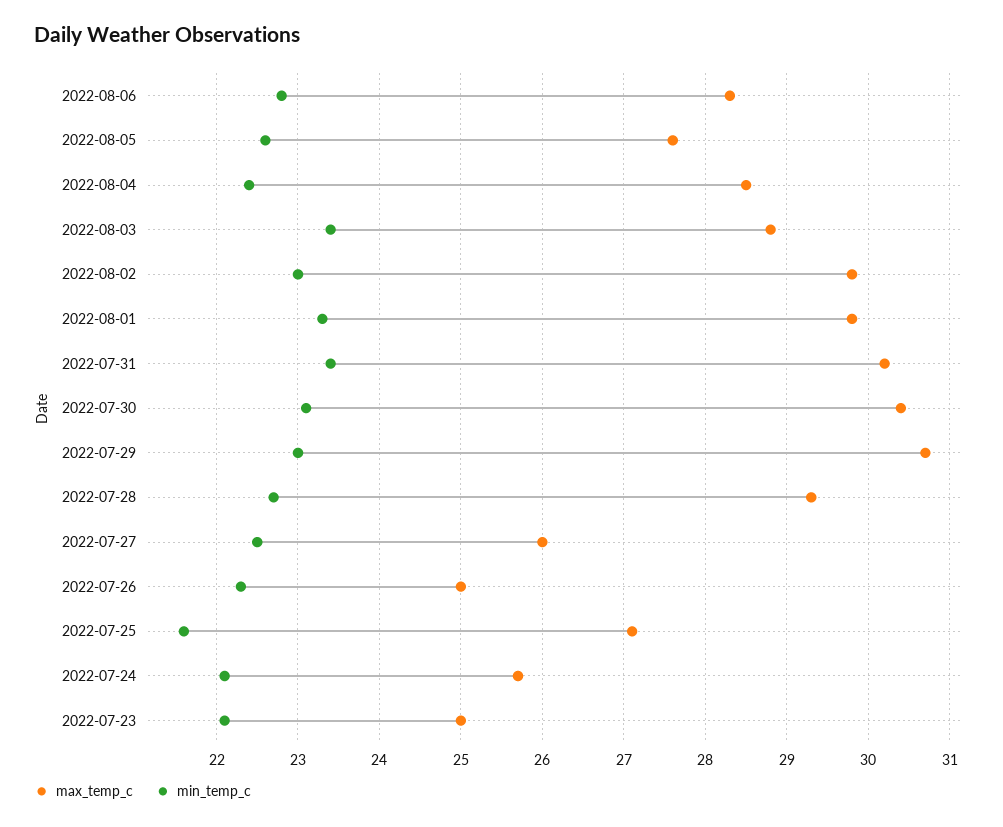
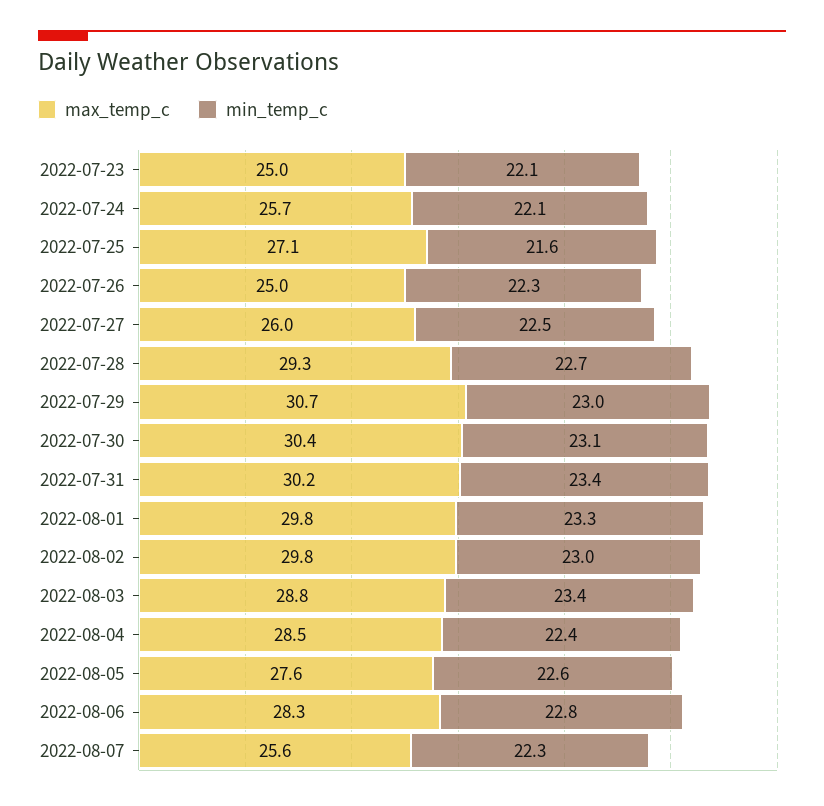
max_temp_c, 2022-08-07: none -> 25.6
min_temp_c, 2022-08-07: none -> 22.3

